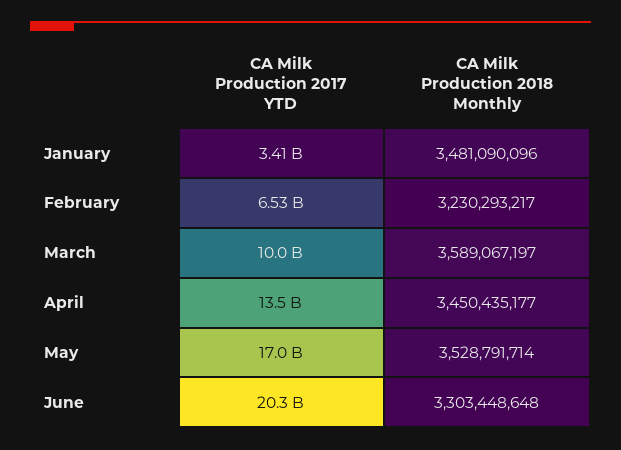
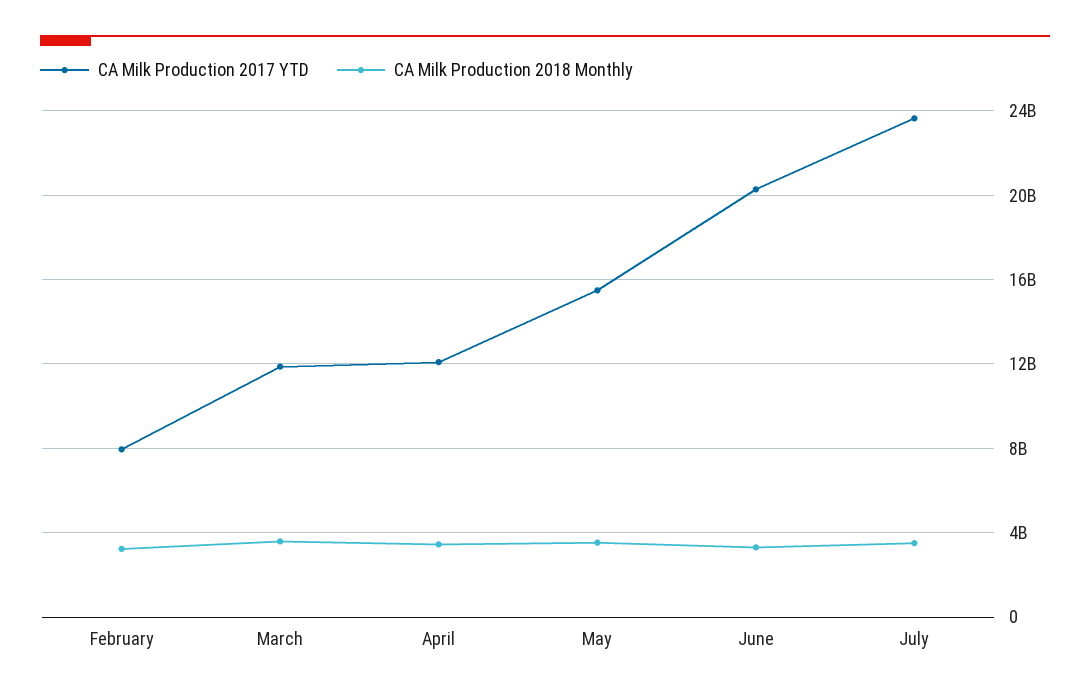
CA Milk Production 2017 YTD, January: 3410000000 -> none
CA Milk Production 2018 Monthly, January: 3481090096 -> none
CA Milk Production 2017 YTD, February: 6530000000 -> 8000000000
CA Milk Production 2017 YTD, March: 10000000000 -> 12000000000
CA Milk Production 2017 YTD, April: 13500000000 -> 12000000000
CA Milk Production 2017 YTD, May: 17000000000 -> 15500000000
CA Milk Production 2017 YTD, July: none -> 23500000000
CA Milk Production 2018 Monthly, July: none -> 3500000000

